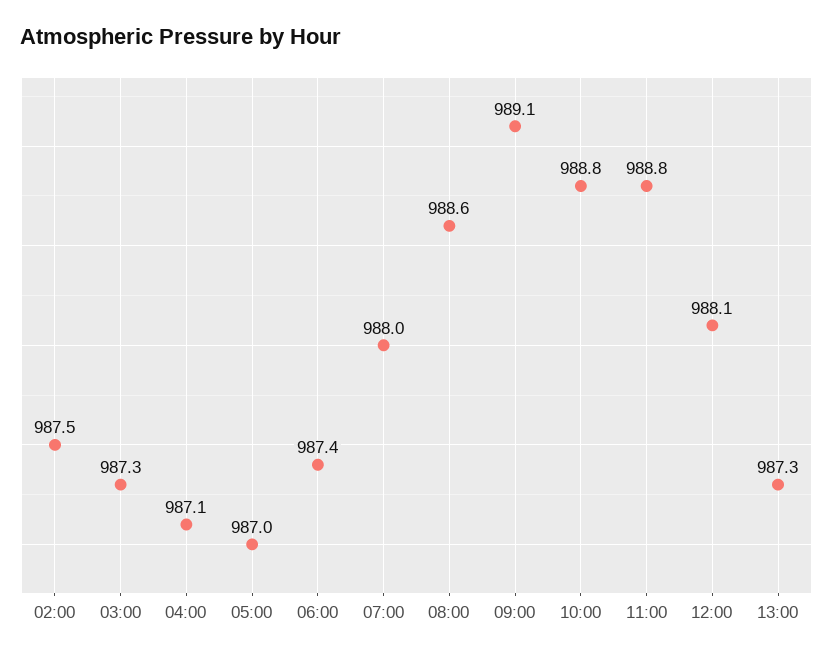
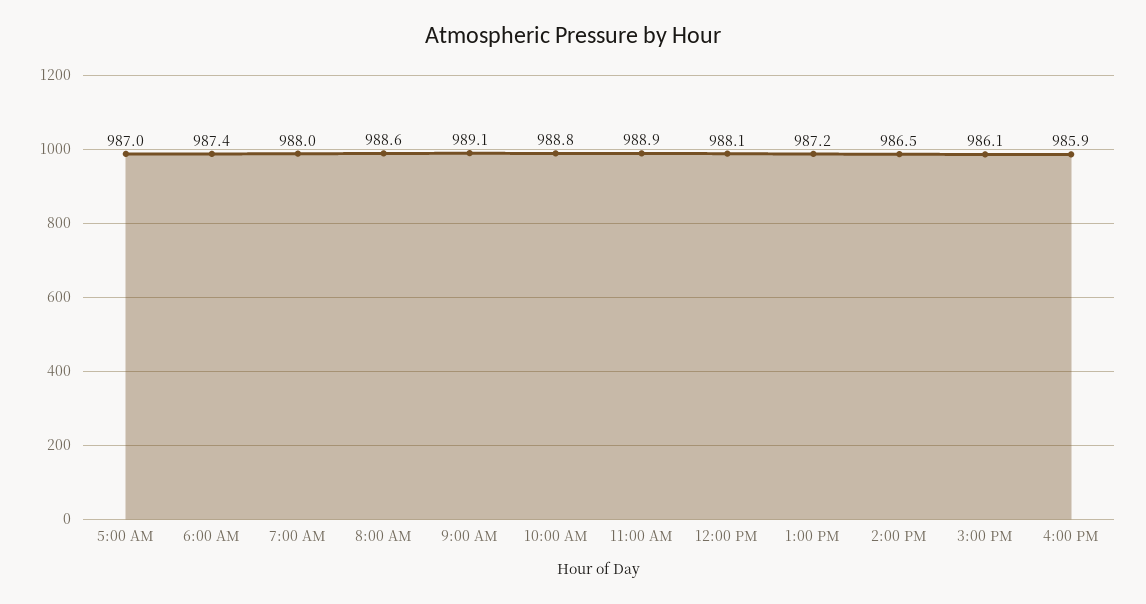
02:00: 987.5 -> none
03:00: 987.3 -> none
04:00: 987.1 -> none
11:00: 988.8 -> 988.9
13:00: 987.3 -> 987.2
2:00 PM: none -> 986.5
3:00 PM: none -> 986.1
4:00 PM: none -> 985.9

